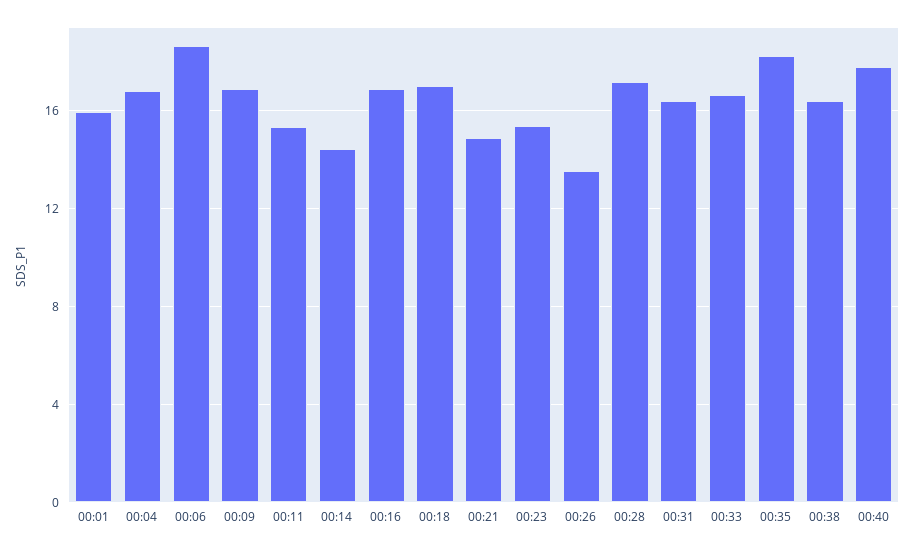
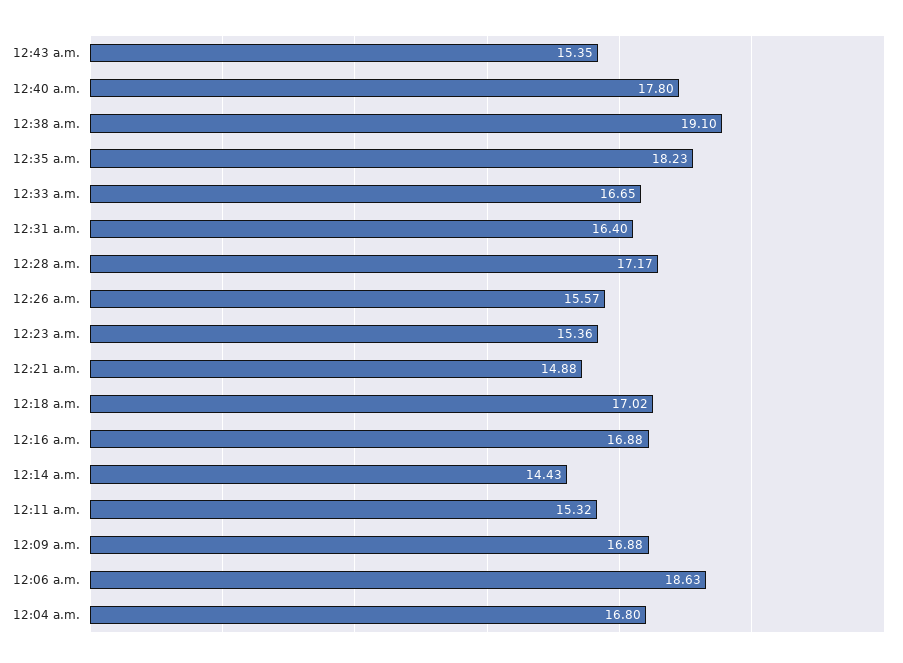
00:01: 16 -> none
00:26: 13.5 -> 15.57
00:38: 16.5 -> 19.1
12:43 a.m.: none -> 15.35

